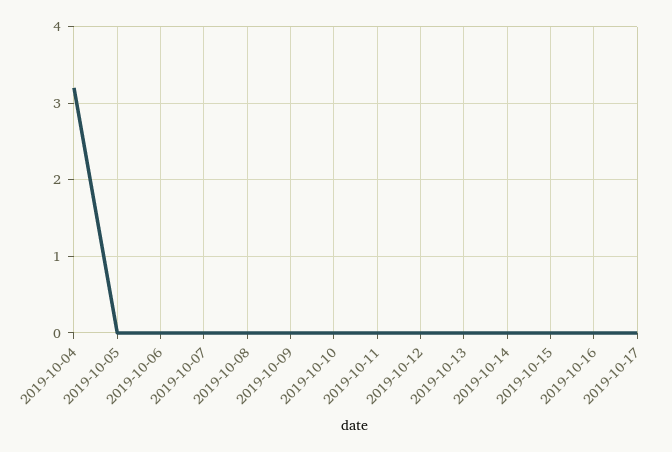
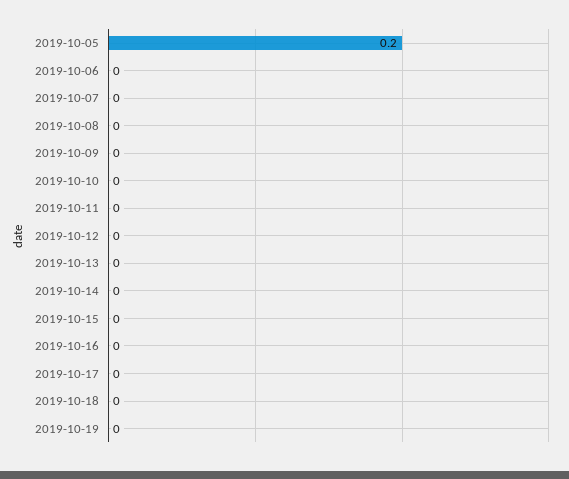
2019-10-04: 3.2 -> none
2019-10-05: 0 -> 0.2
2019-10-18: none -> 0
2019-10-19: none -> 0

